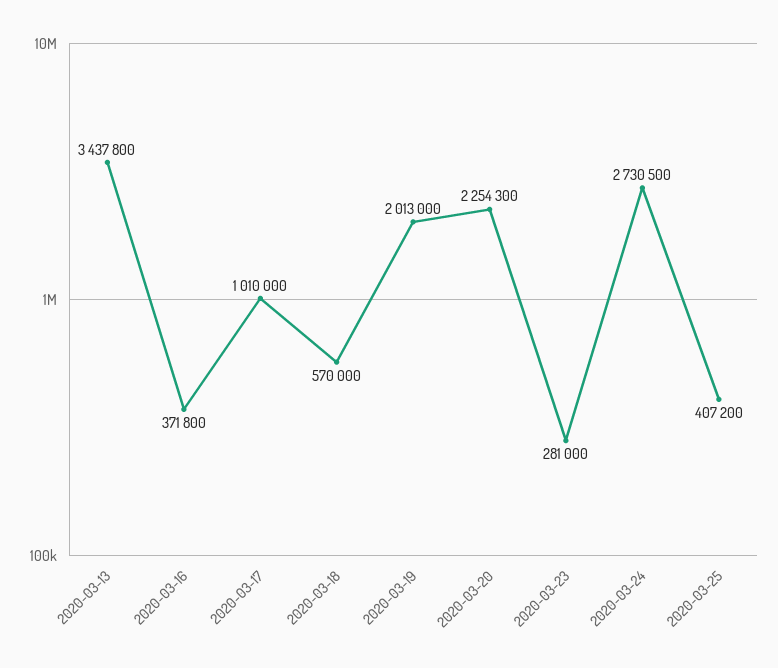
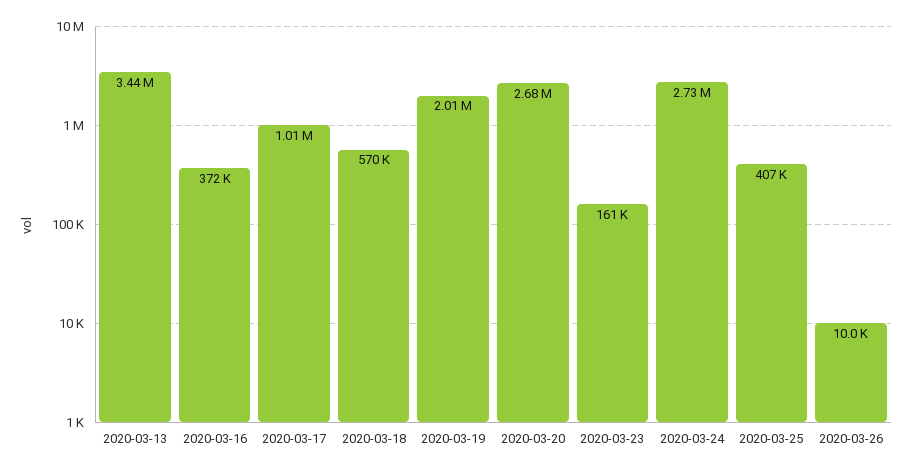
2020-03-20: 2254300 -> 2680000
2020-03-23: 281000 -> 161000
2020-03-26: none -> 10000

